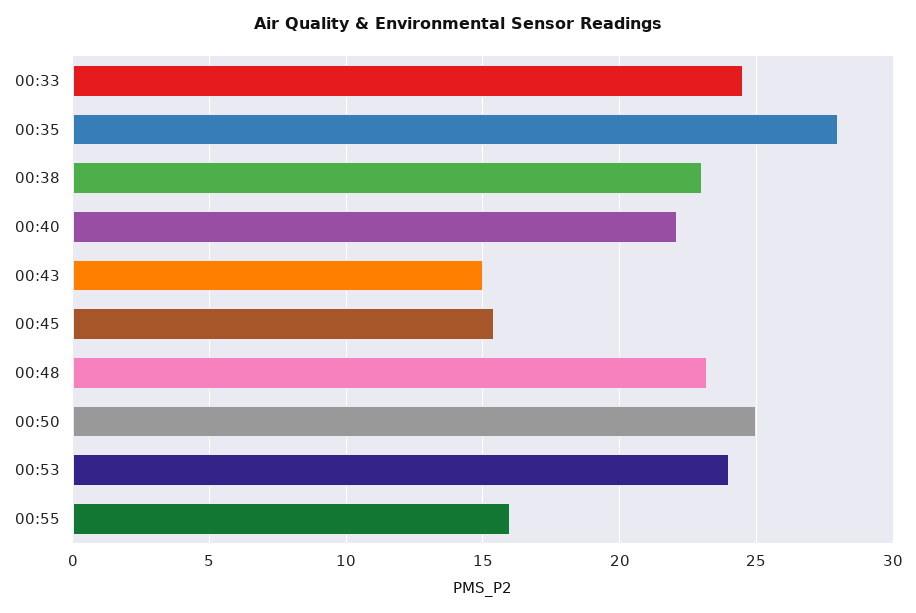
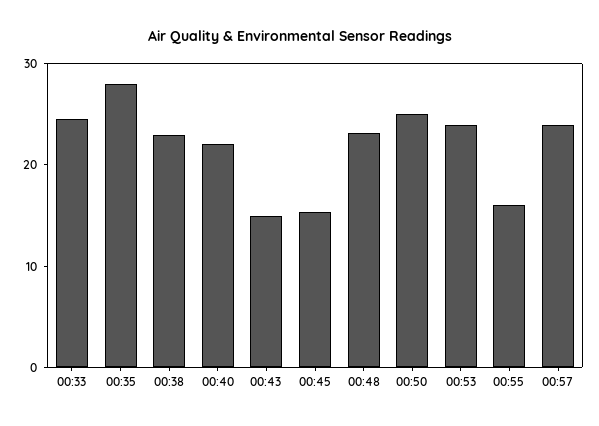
00:57: none -> 24

